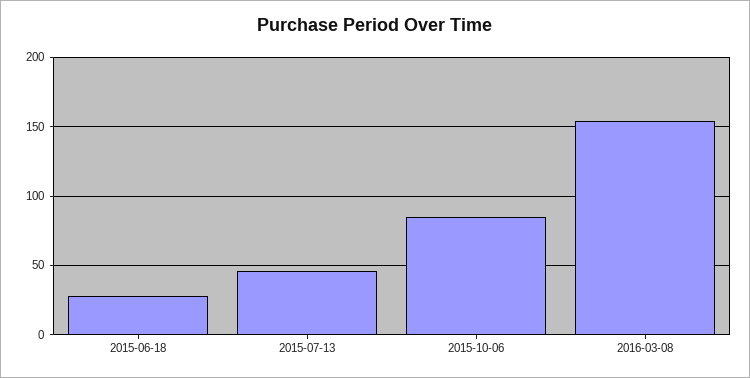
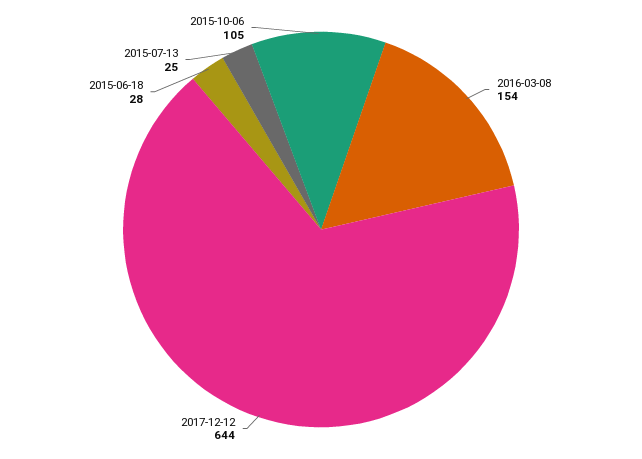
2015-07-13: 45 -> 25
2015-10-06: 85 -> 105
2017-12-12: none -> 644

